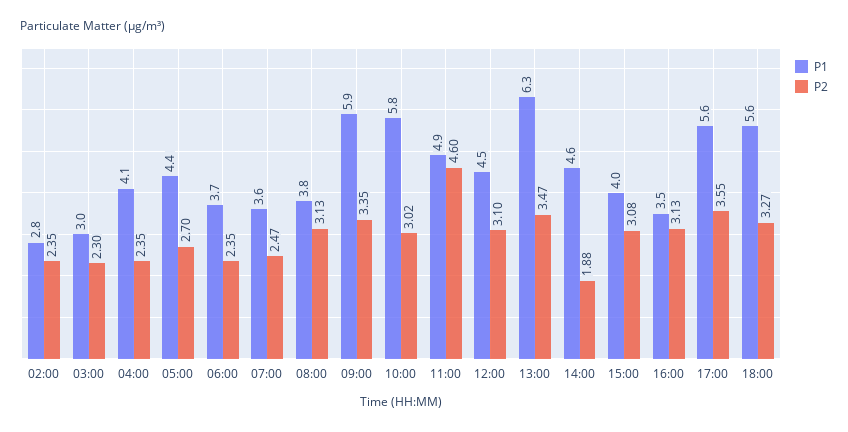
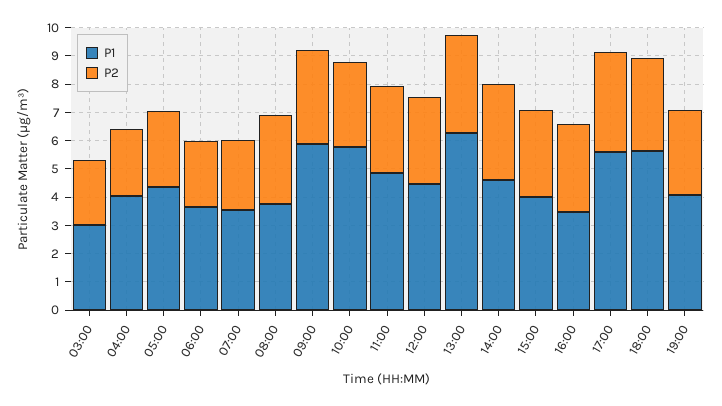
P1, 02:00: 2.8 -> none
P2, 02:00: 2.35 -> none
P2, 11:00: 4.6 -> 3
P2, 14:00: 1.88 -> 3.5
P1, 19:00: none -> 4
P2, 19:00: none -> 3

